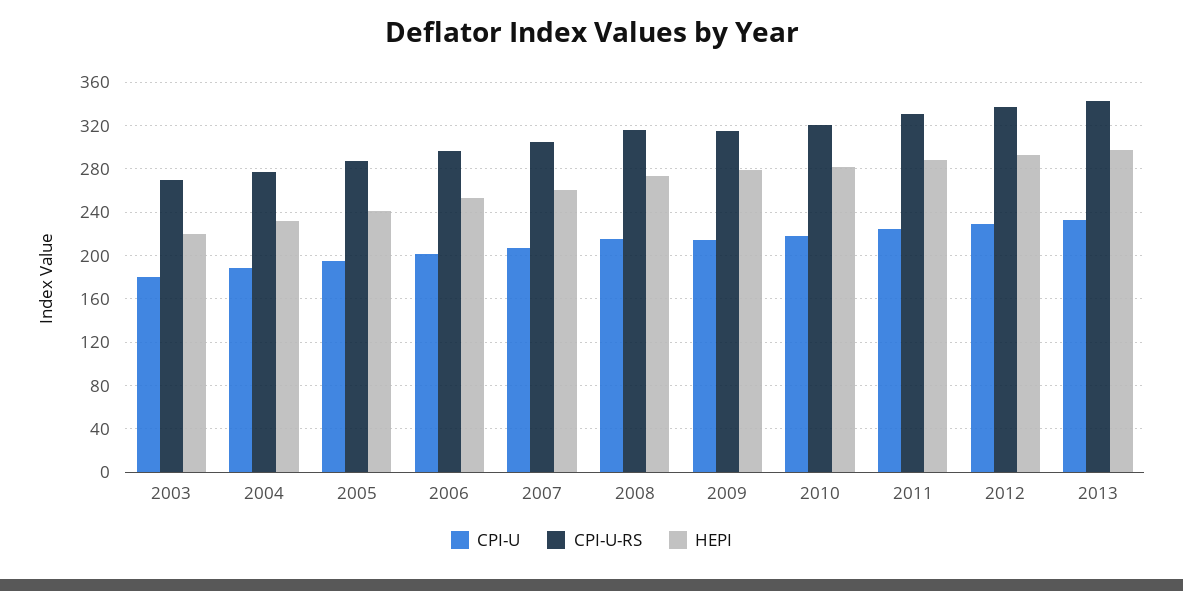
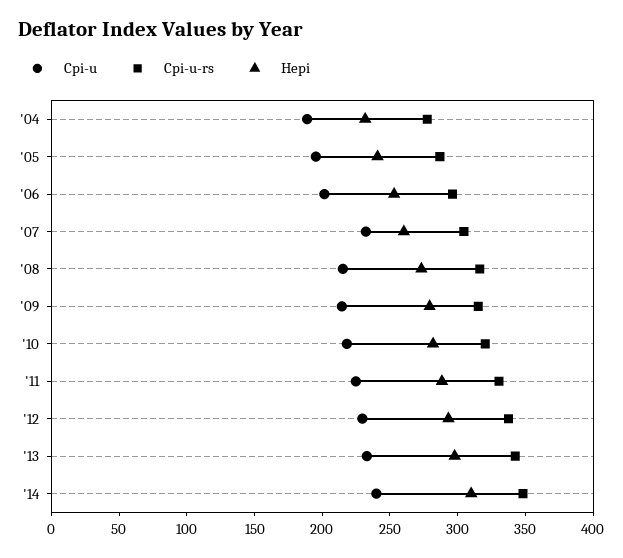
CPI-U, 2003: 180 -> none
CPI-U-RS, 2003: 270 -> none
HEPI, 2003: 220 -> none
CPI-U, 2007: 210 -> 230
CPI-U, '14: none -> 240
CPI-U-RS, '14: none -> 350
HEPI, '14: none -> 310

